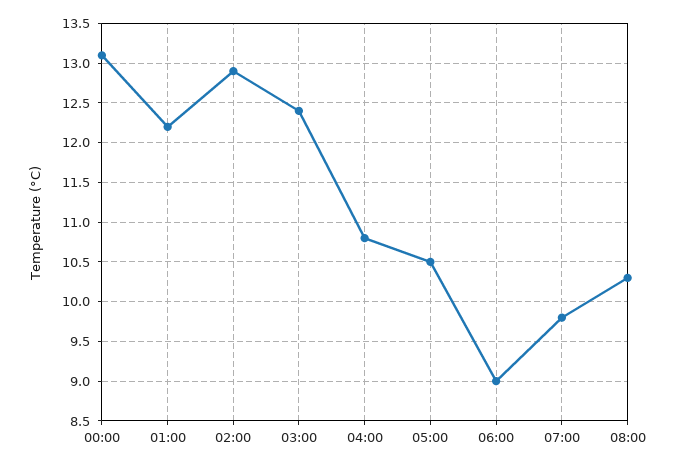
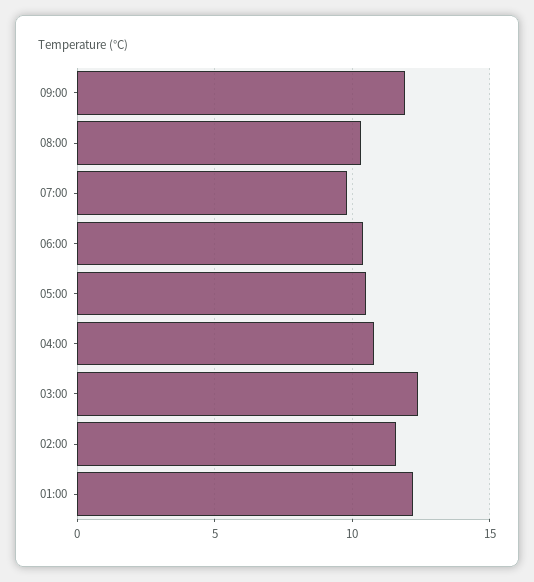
00:00: 13.1 -> none
02:00: 12.9 -> 11.5
06:00: 9 -> 10.5
09:00: none -> 12

